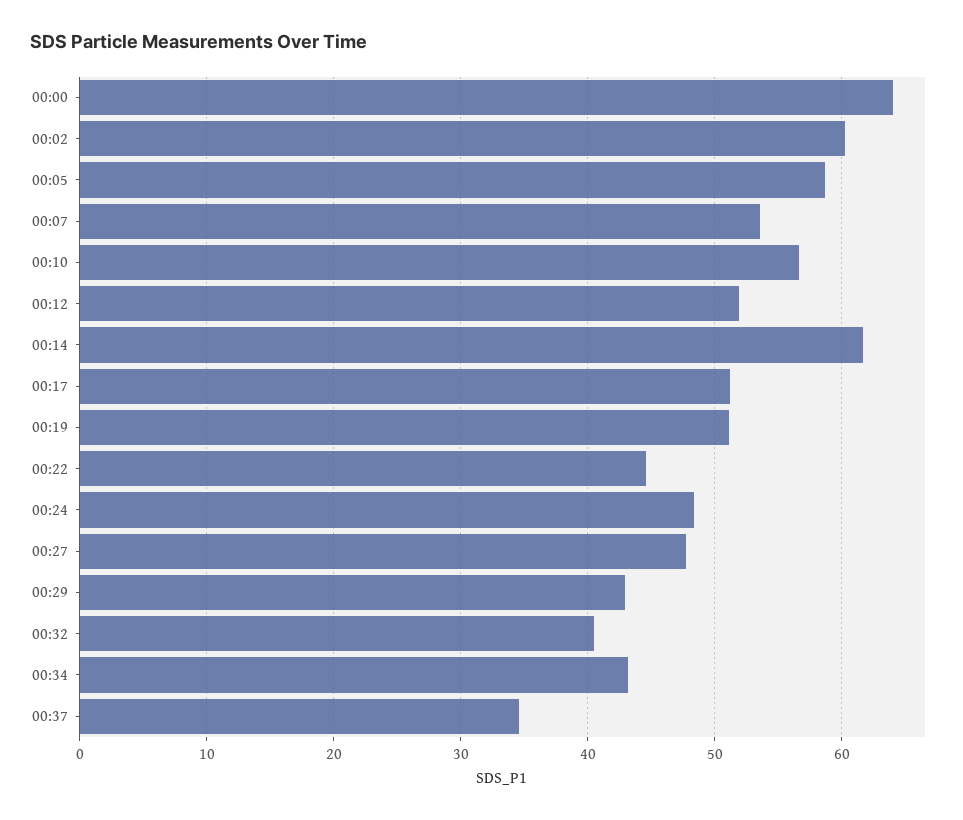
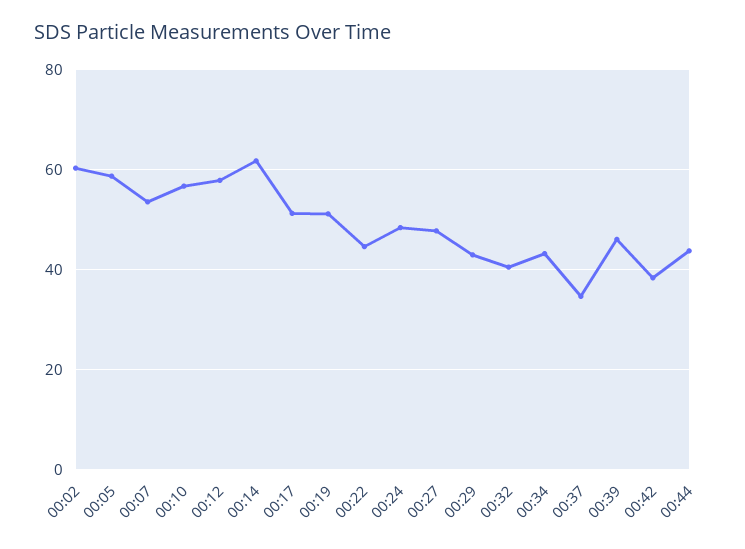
00:00: 64 -> none
00:12: 52 -> 58
00:39: none -> 46
00:42: none -> 38
00:44: none -> 44

